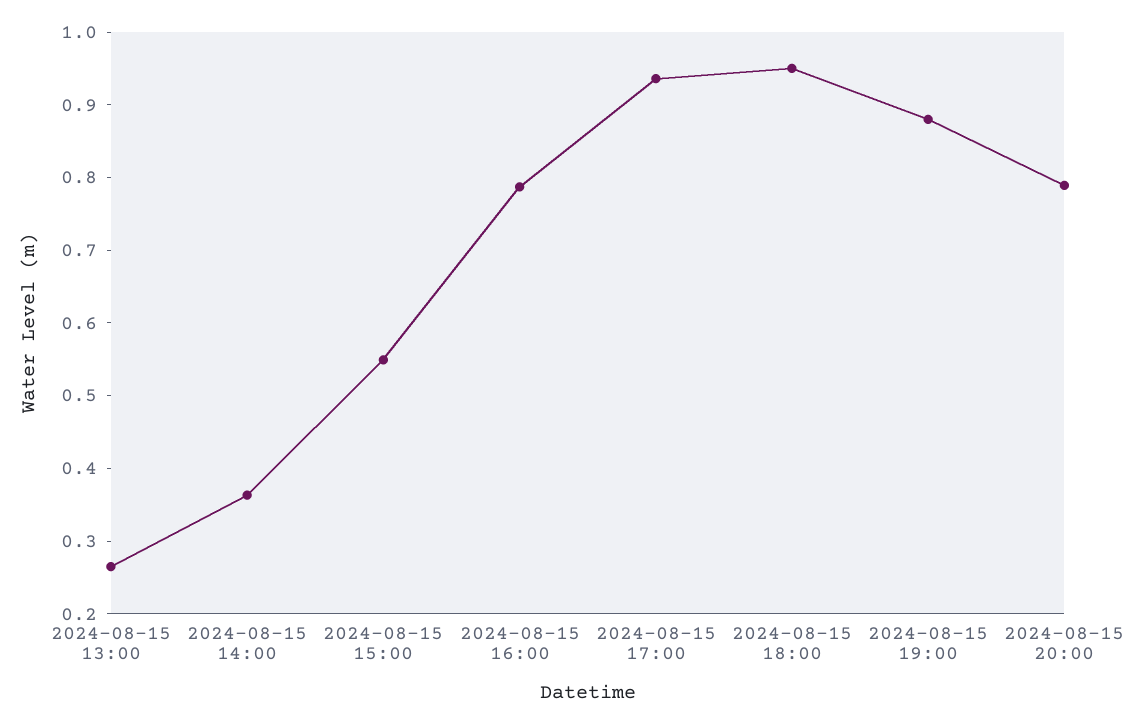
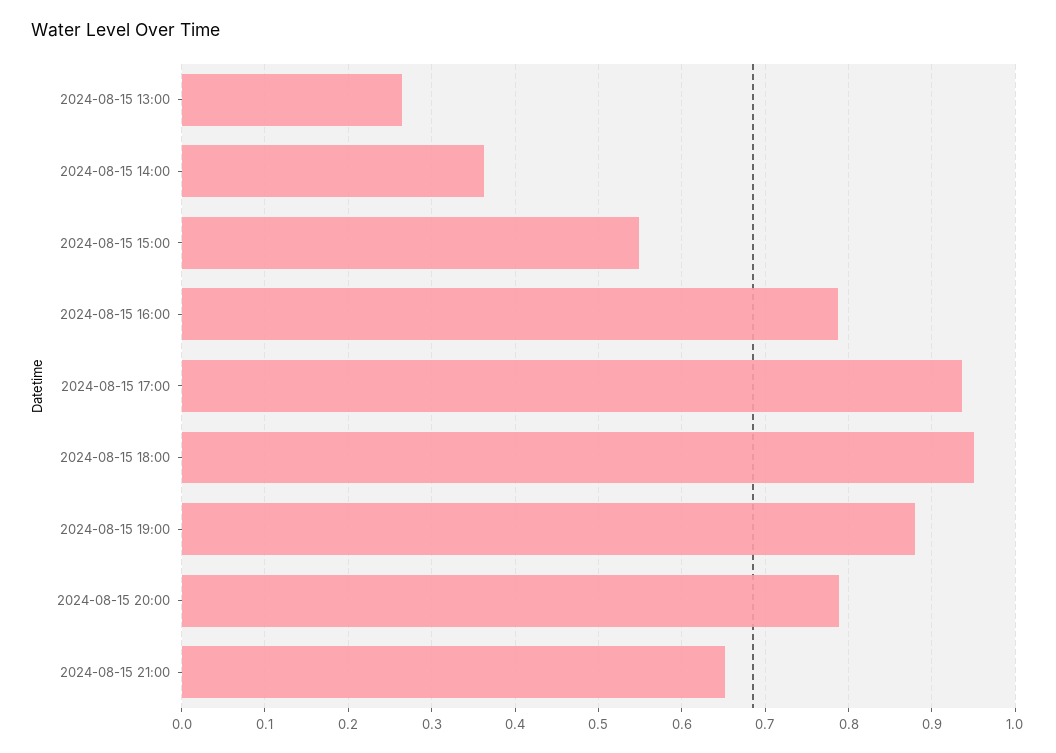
2024-08-15 21:00: none -> 0.65

